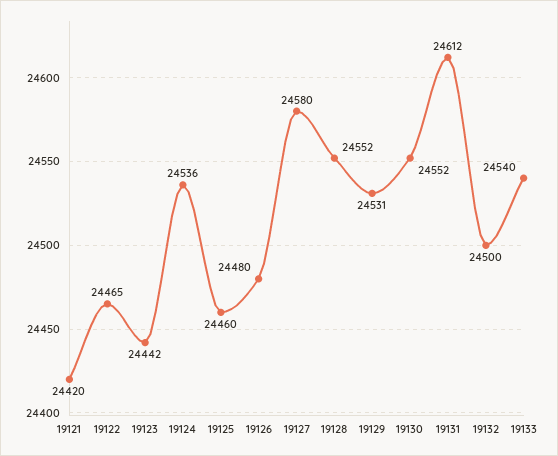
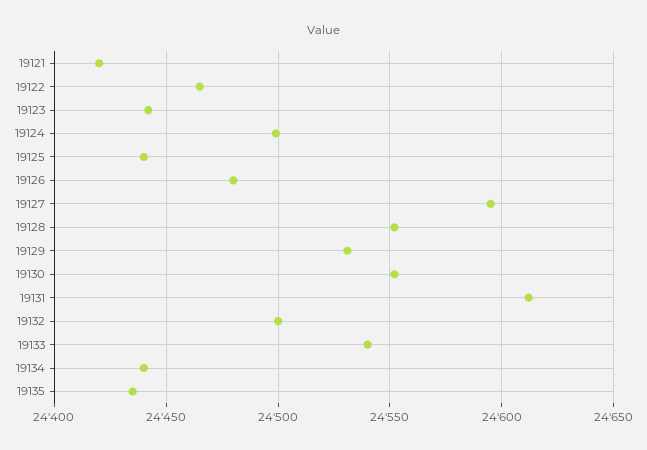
19124: 24536 -> 24500
19125: 24460 -> 24440
19127: 24580 -> 24595
19134: none -> 24440
19135: none -> 24435

